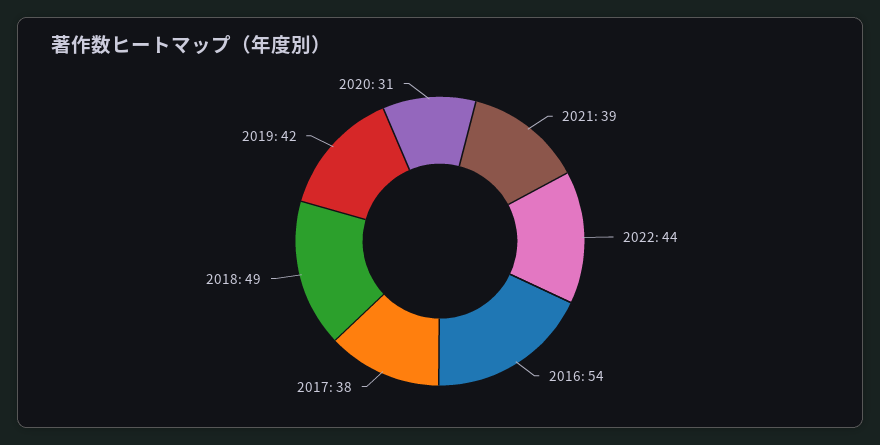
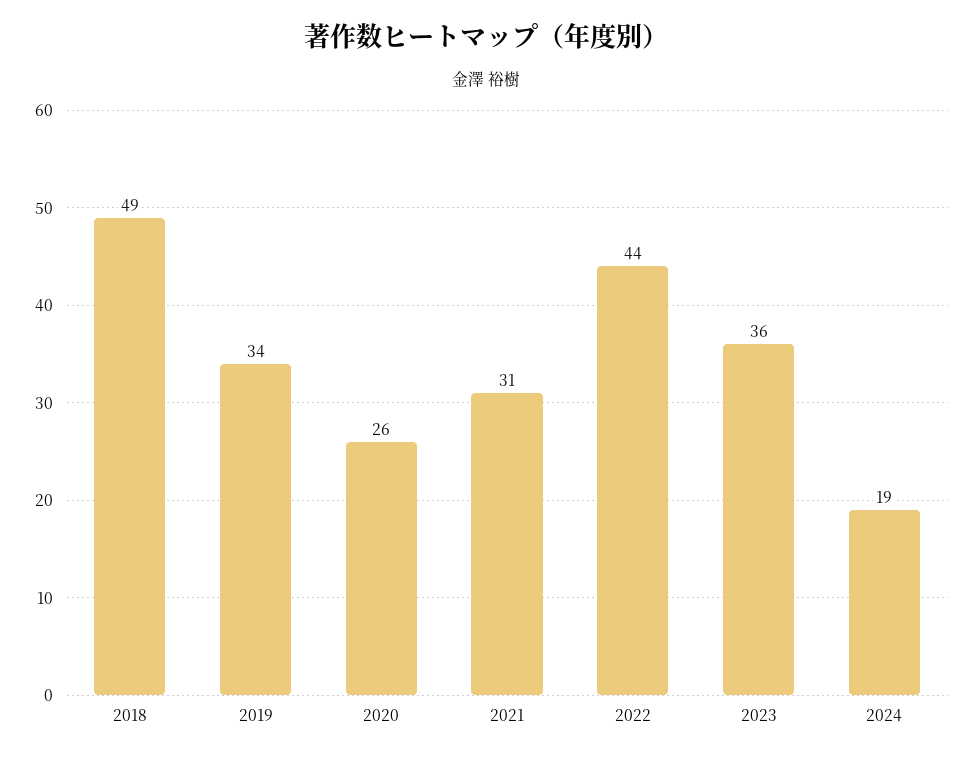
2021: 39 -> 31
2016: 54 -> none
2017: 38 -> none
2019: 42 -> 34
2020: 31 -> 26
2023: none -> 36
2024: none -> 19

